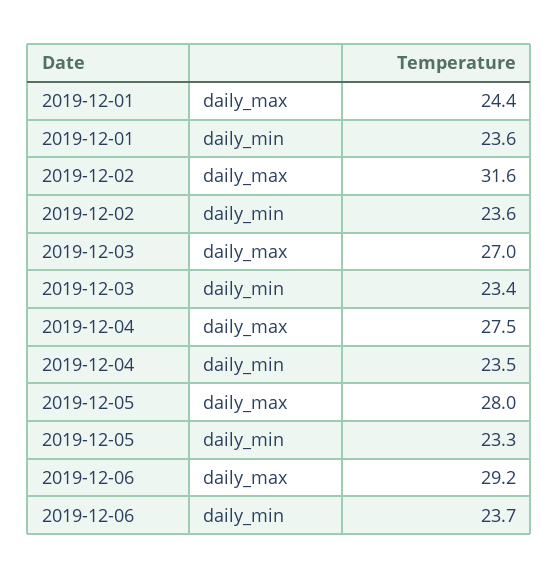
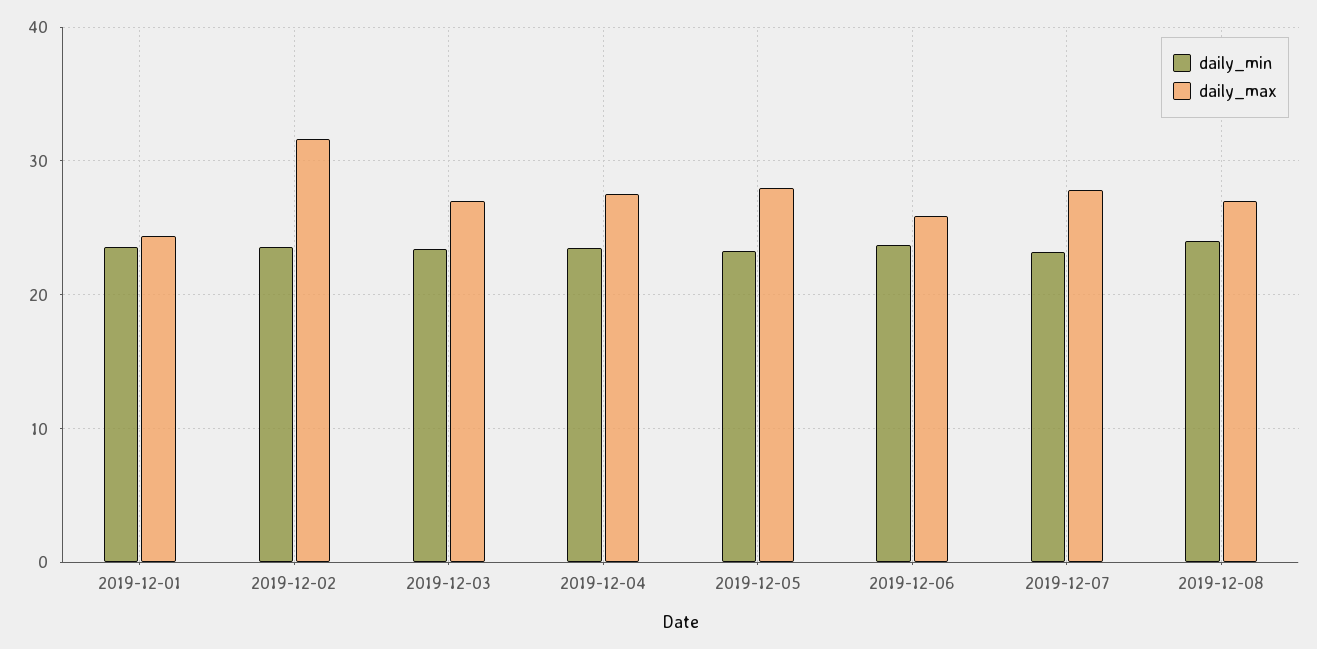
daily_max, 2019-12-06: 29.2 -> 26
daily_min, 2019-12-07: none -> 23
daily_max, 2019-12-07: none -> 28
daily_min, 2019-12-08: none -> 24
daily_max, 2019-12-08: none -> 27

